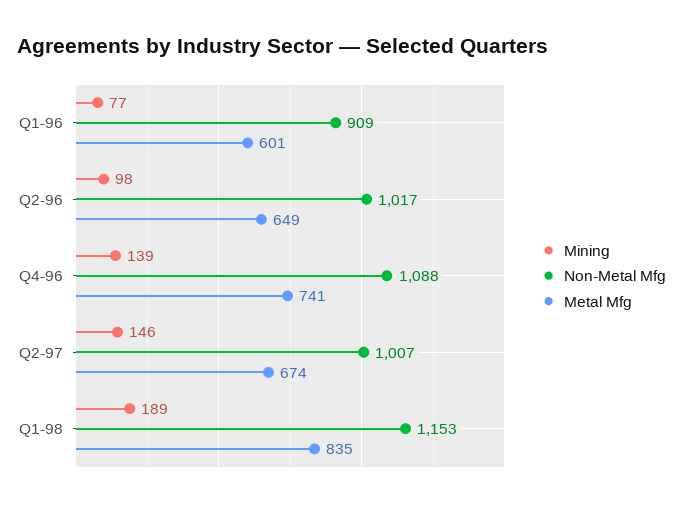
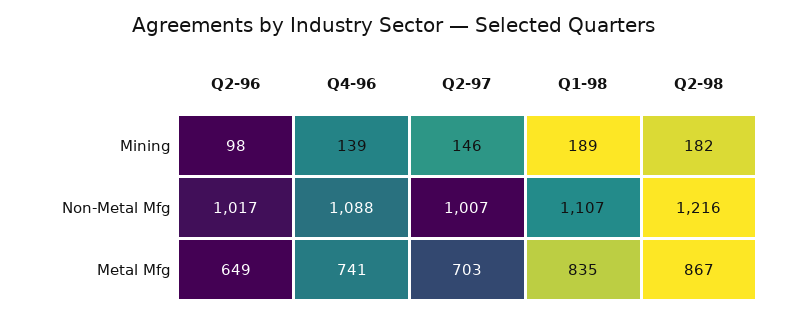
Mining, Q1-96: 77 -> none
Non-Metal Mfg, Q1-96: 909 -> none
Metal Mfg, Q1-96: 601 -> none
Metal Mfg, Q2-97: 674 -> 703
Non-Metal Mfg, Q1-98: 1153 -> 1107
Mining, Q2-98: none -> 182
Non-Metal Mfg, Q2-98: none -> 1216
Metal Mfg, Q2-98: none -> 867

